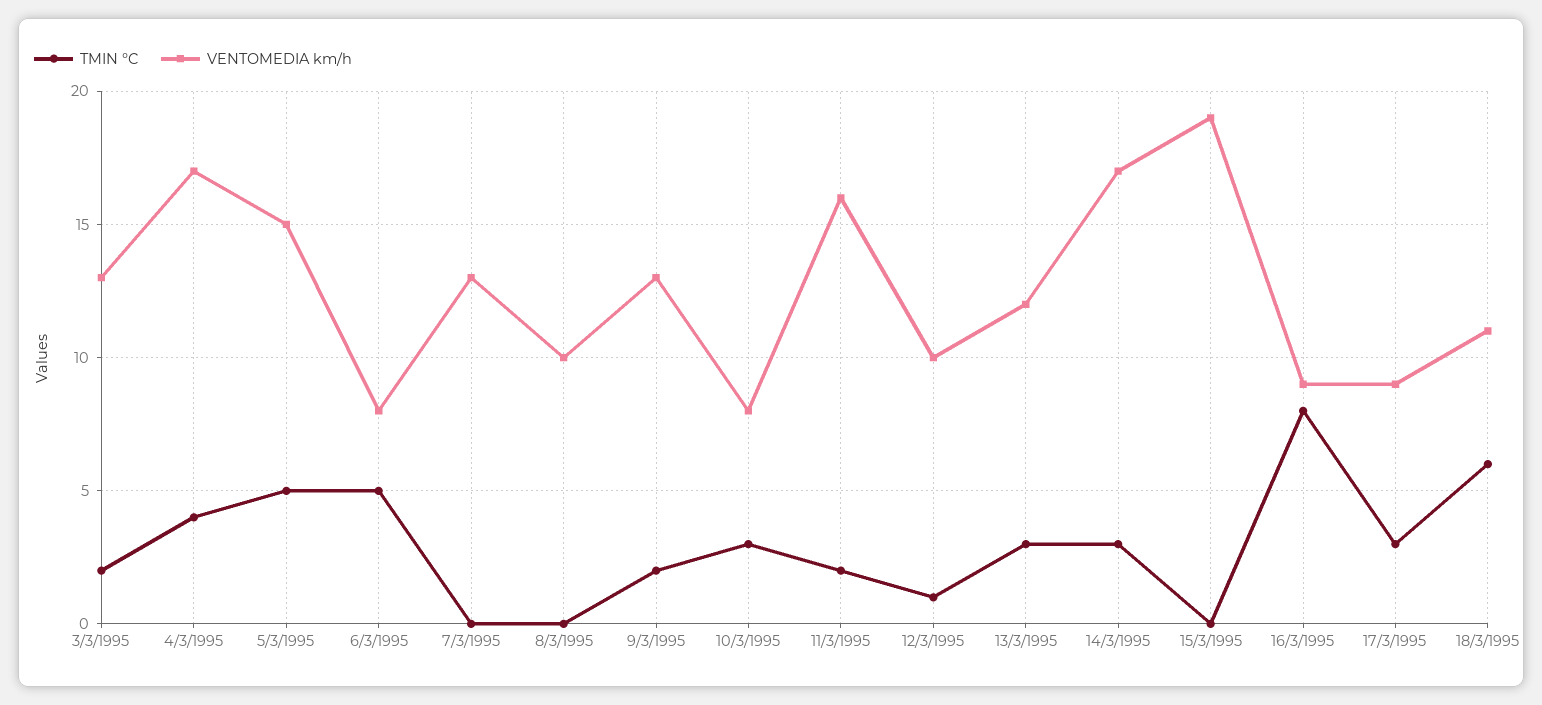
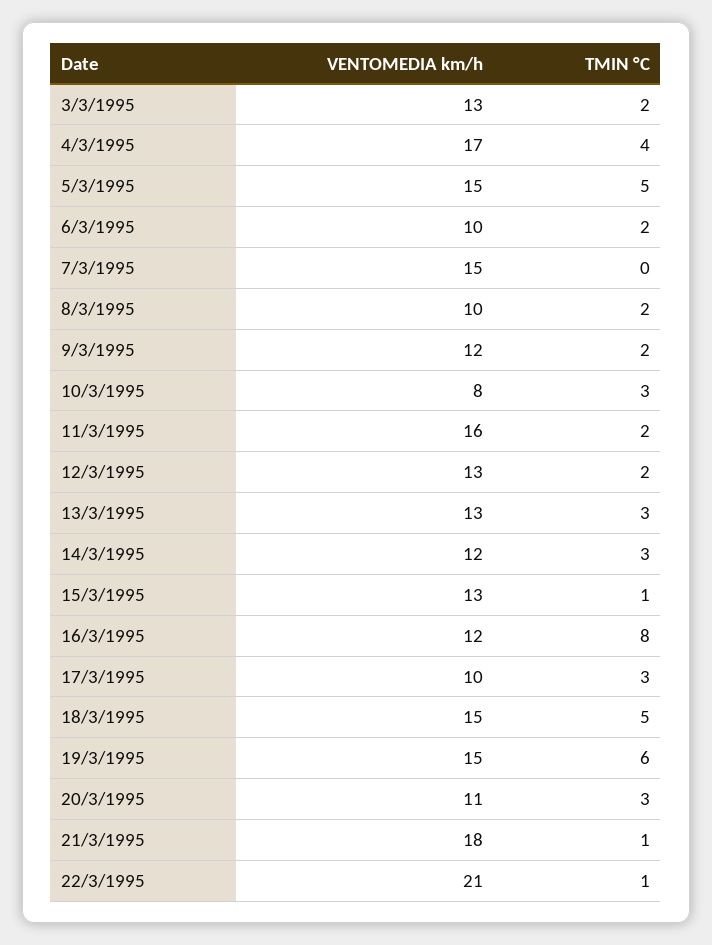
TMIN °C, 6/3/1995: 5 -> 2
VENTOMEDIA km/h, 6/3/1995: 8 -> 10
VENTOMEDIA km/h, 7/3/1995: 13 -> 15
TMIN °C, 8/3/1995: 0 -> 2
VENTOMEDIA km/h, 9/3/1995: 13 -> 12
TMIN °C, 12/3/1995: 1 -> 2
VENTOMEDIA km/h, 12/3/1995: 10 -> 13
VENTOMEDIA km/h, 13/3/1995: 12 -> 13
VENTOMEDIA km/h, 14/3/1995: 17 -> 12
TMIN °C, 15/3/1995: 0 -> 1
VENTOMEDIA km/h, 15/3/1995: 19 -> 13
VENTOMEDIA km/h, 16/3/1995: 9 -> 12
VENTOMEDIA km/h, 17/3/1995: 9 -> 10
TMIN °C, 18/3/1995: 6 -> 5
VENTOMEDIA km/h, 18/3/1995: 11 -> 15
VENTOMEDIA km/h, 19/3/1995: none -> 15
TMIN °C, 19/3/1995: none -> 6
VENTOMEDIA km/h, 20/3/1995: none -> 11
TMIN °C, 20/3/1995: none -> 3
VENTOMEDIA km/h, 21/3/1995: none -> 18
TMIN °C, 21/3/1995: none -> 1
VENTOMEDIA km/h, 22/3/1995: none -> 21
TMIN °C, 22/3/1995: none -> 1

